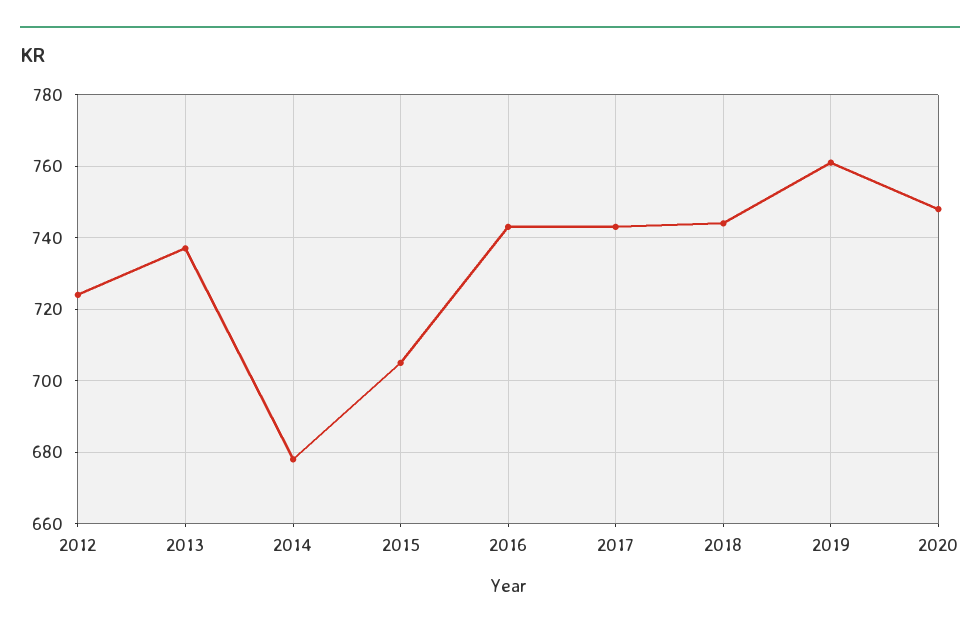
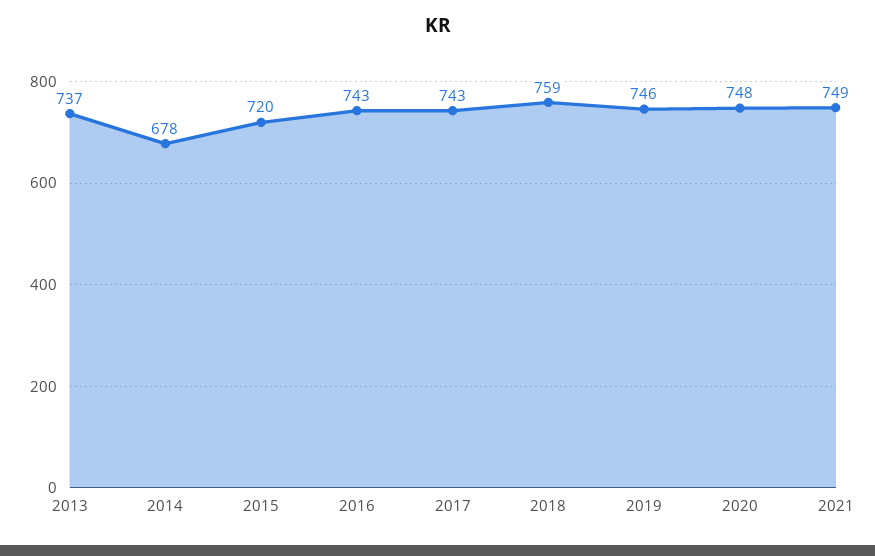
2012: 725 -> none
2015: 705 -> 720
2018: 745 -> 759
2019: 760 -> 746
2021: none -> 749

